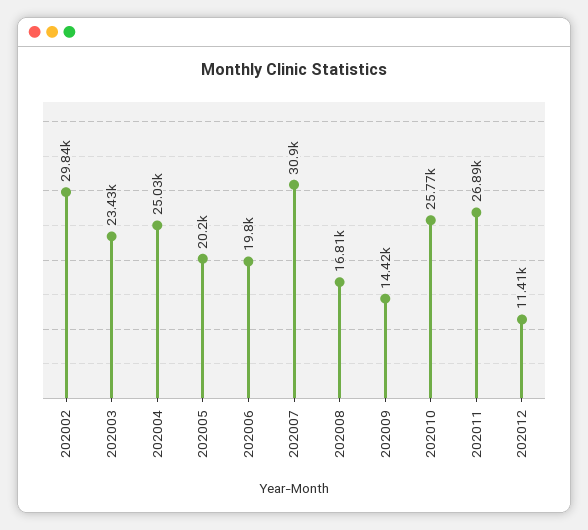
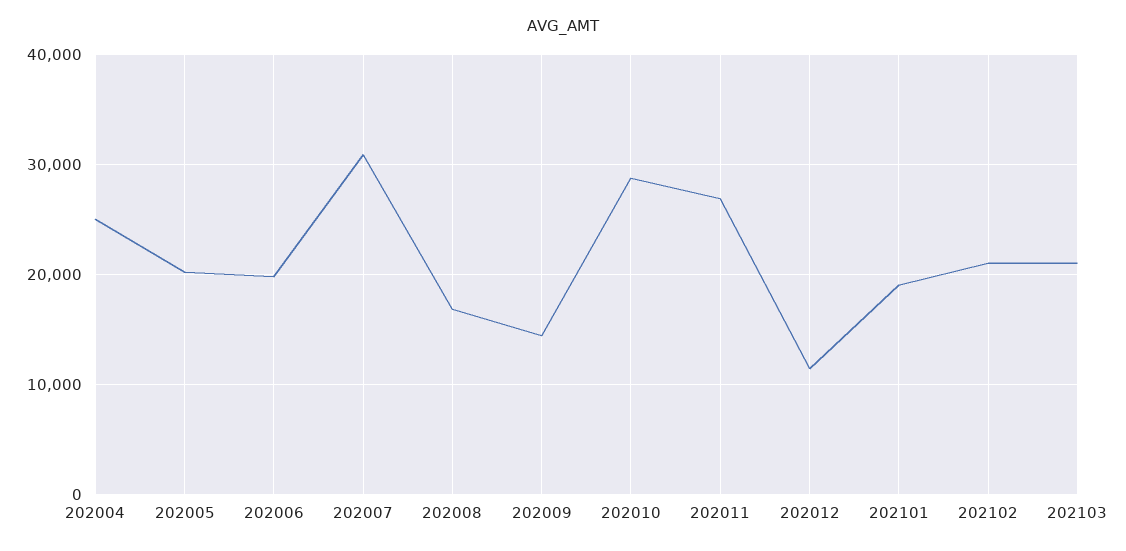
202002: 29840 -> none
202003: 23430 -> none
202010: 25770 -> 29000
202101: none -> 19000
202102: none -> 21000
202103: none -> 21000

